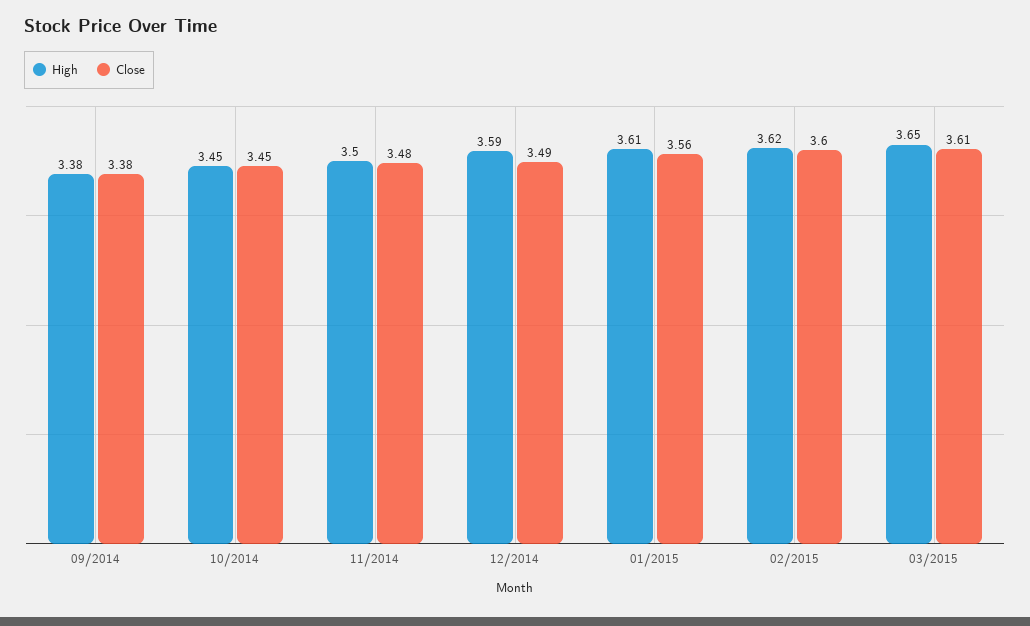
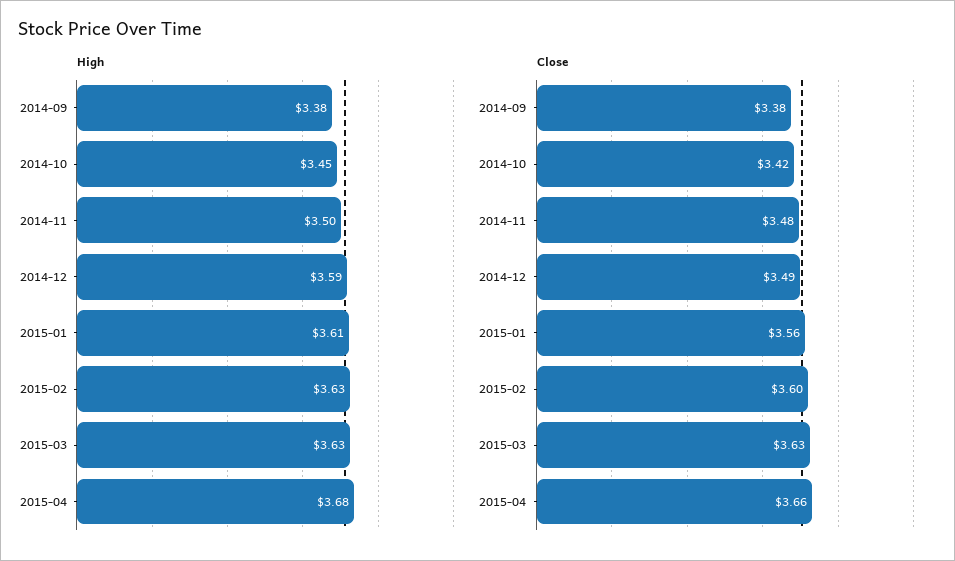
Close, 10/2014: 3.45 -> 3.42
High, 02/2015: 3.62 -> 3.63
High, 03/2015: 3.65 -> 3.63
Close, 03/2015: 3.61 -> 3.63
High, 2015-04: none -> 3.68
Close, 2015-04: none -> 3.66

